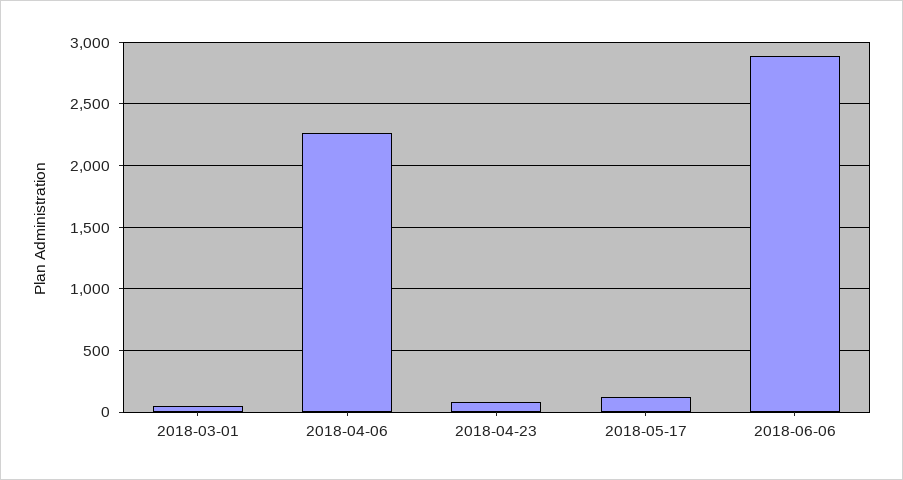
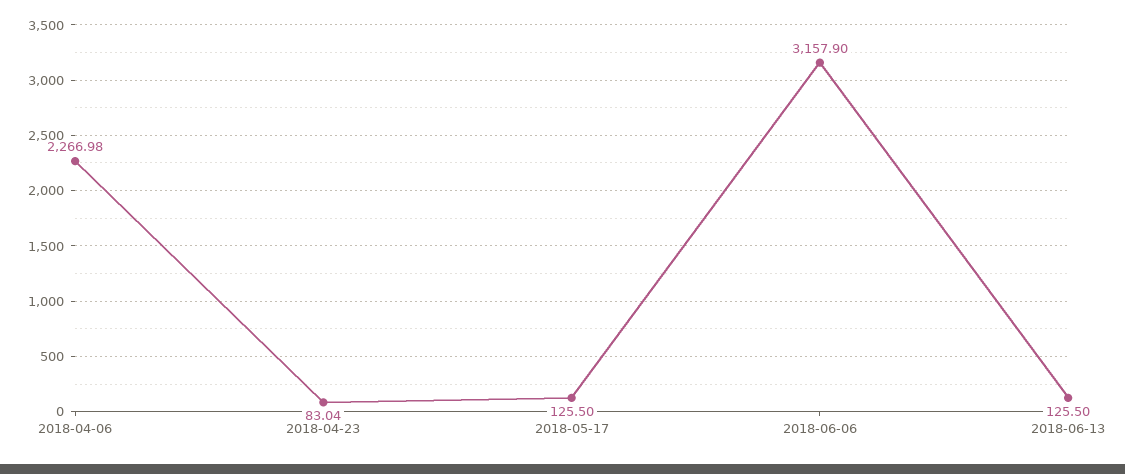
2018-03-01: 50 -> none
2018-06-06: 2900 -> 3157.9
2018-06-13: none -> 125.5

